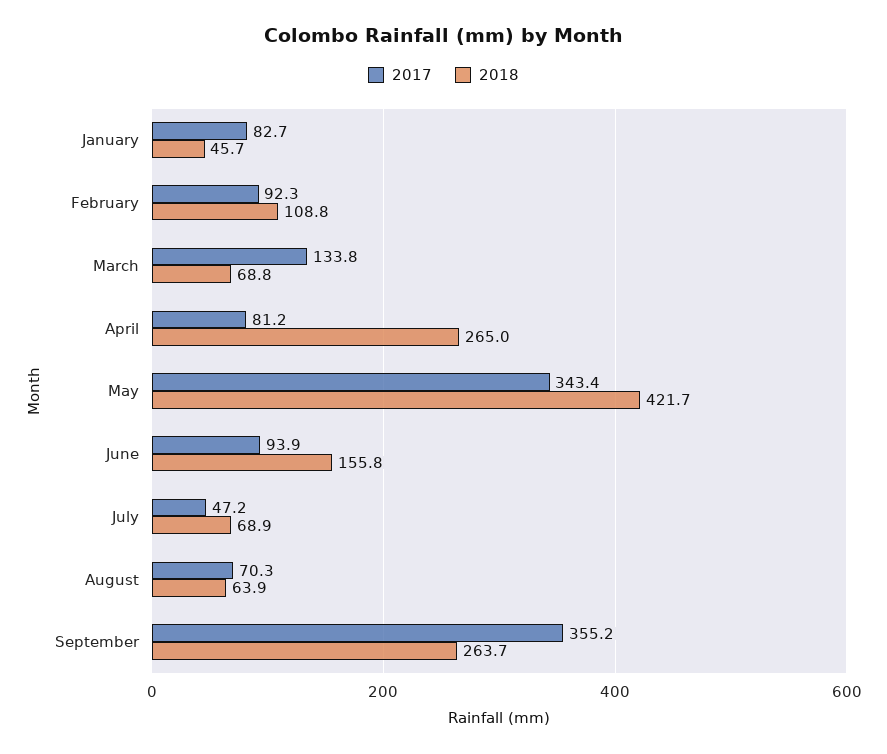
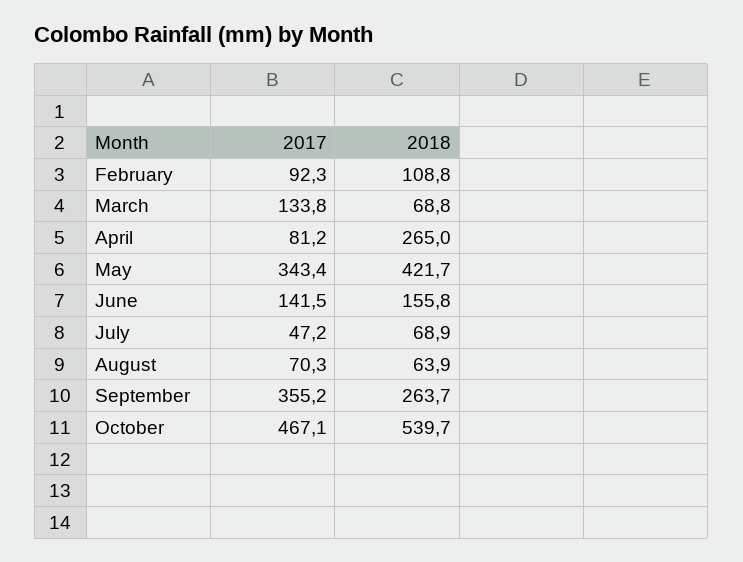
2017, January: 82.7 -> none
2018, January: 45.7 -> none
2017, June: 93.9 -> 141.5
2017, October: none -> 467.1
2018, October: none -> 539.7

